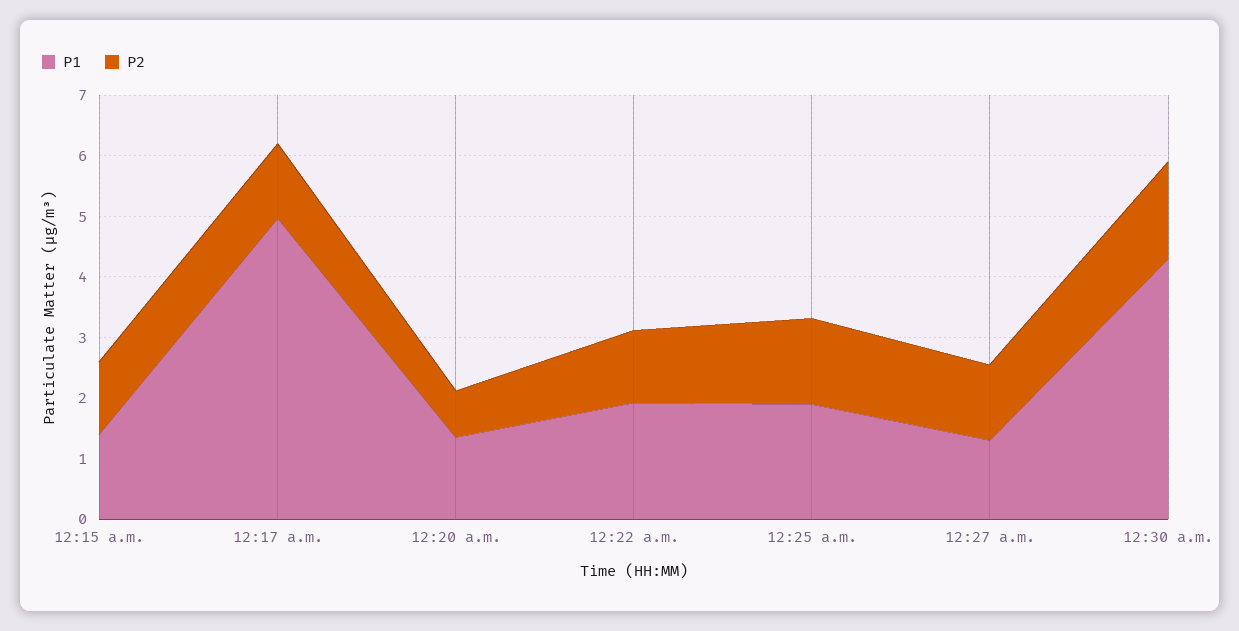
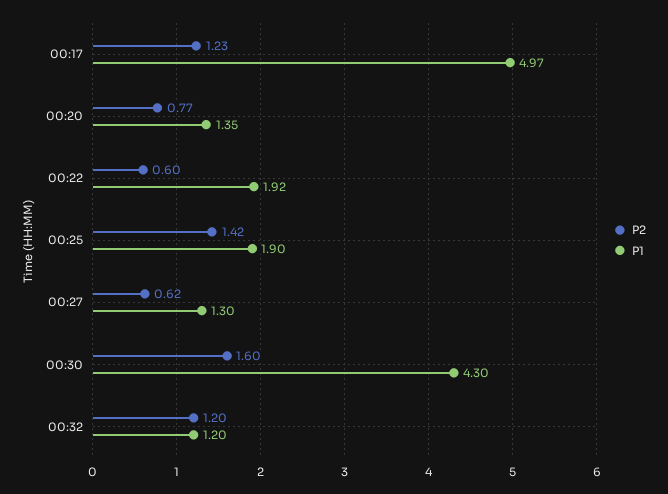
P1, 12:15 a.m.: 1.4 -> none
P2, 12:15 a.m.: 1.2 -> none
P2, 12:22 a.m.: 1.2 -> 0.6
P2, 12:27 a.m.: 1.2 -> 0.62
P2, 00:32: none -> 1.2
P1, 00:32: none -> 1.2

